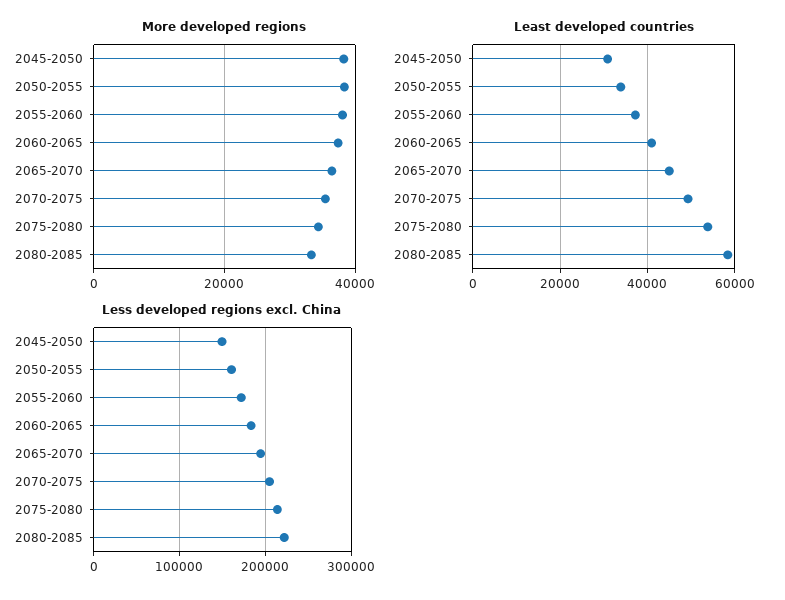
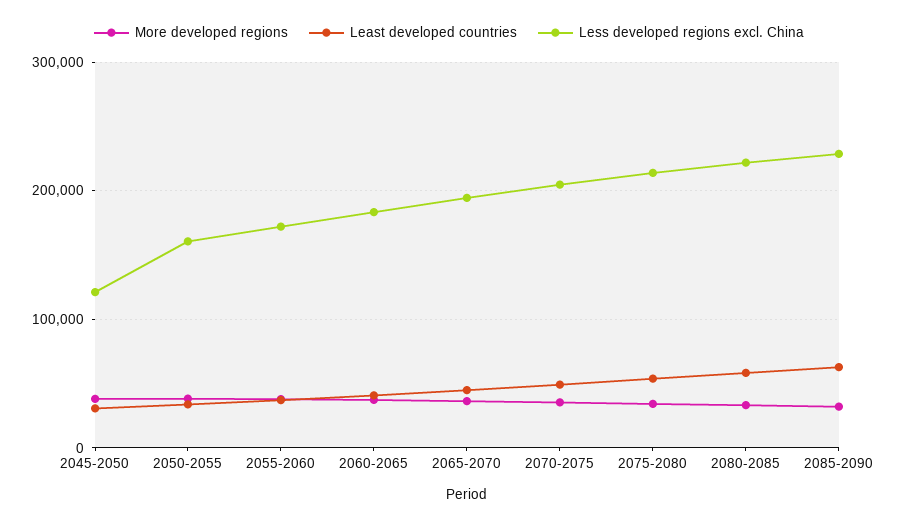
Less developed regions excl. China, 2045-2050: 150000 -> 120000
More developed regions, 2085-2090: none -> 30000
Least developed countries, 2085-2090: none -> 60000
Less developed regions excl. China, 2085-2090: none -> 230000

